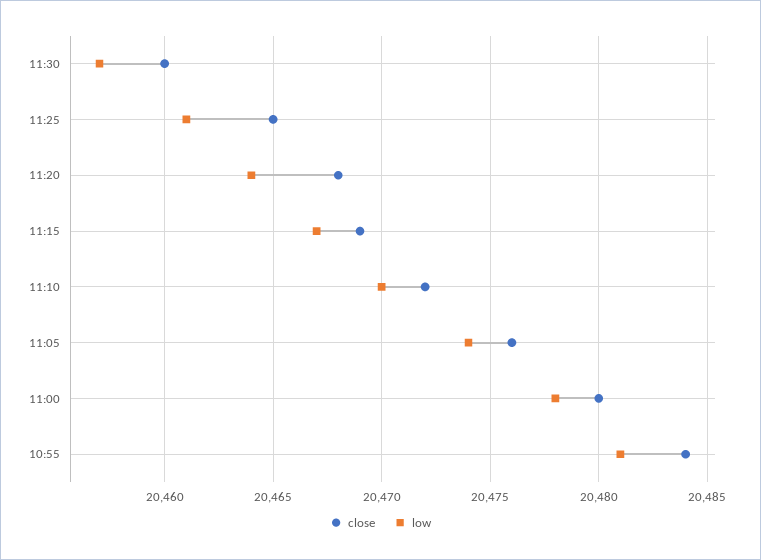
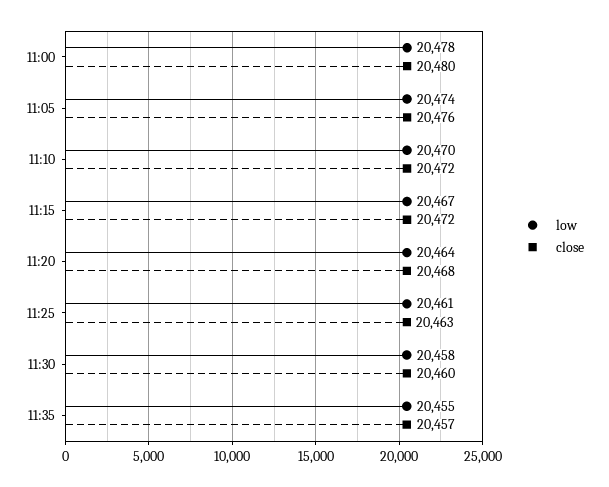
low, 11:30: 20457 -> 20458
close, 11:25: 20465 -> 20463
close, 11:15: 20469 -> 20472
close, 10:55: 20484 -> none
low, 10:55: 20481 -> none
low, 11:35: none -> 20455
close, 11:35: none -> 20457

